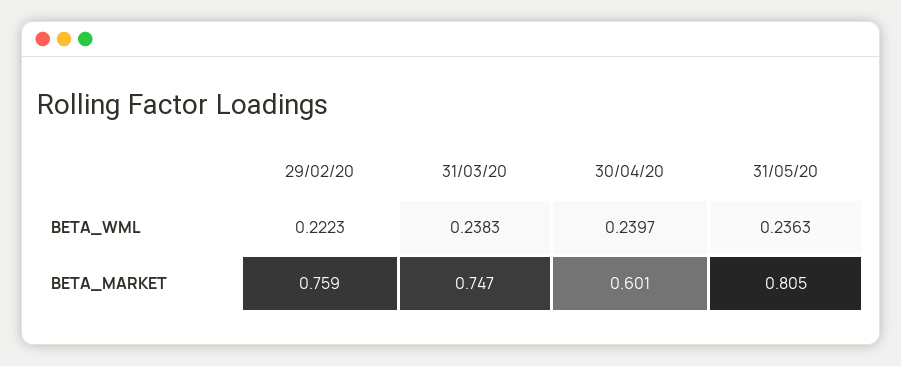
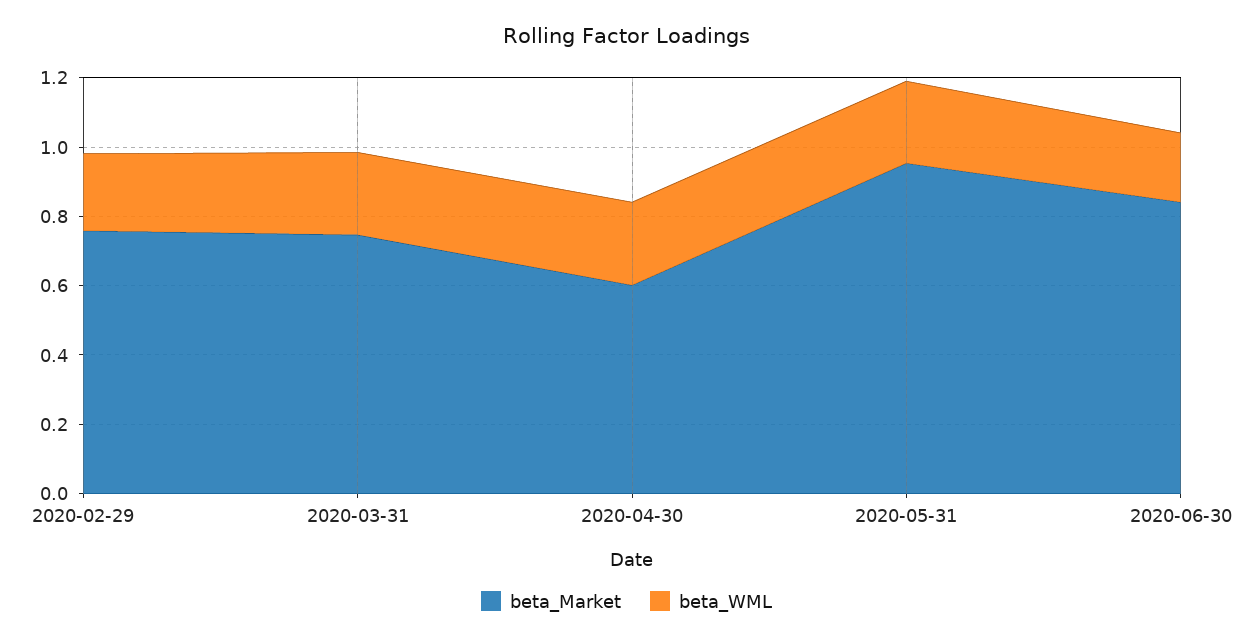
BETA_MARKET, 31/05/20: 0.805 -> 0.95
BETA_MARKET, 2020-06-30: none -> 0.85
BETA_WML, 2020-06-30: none -> 0.2

